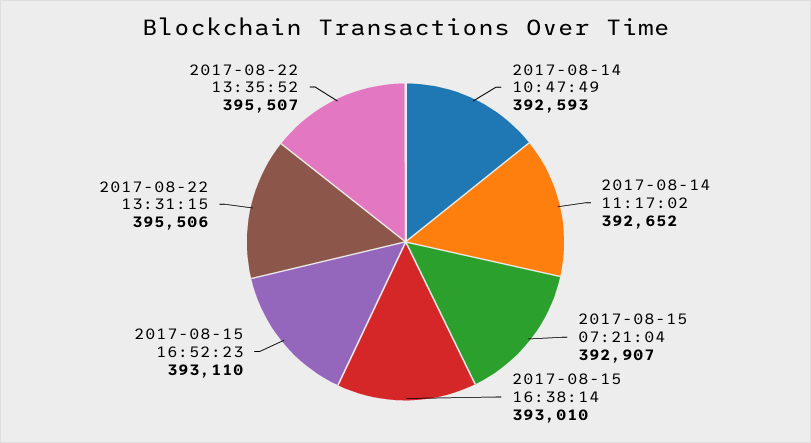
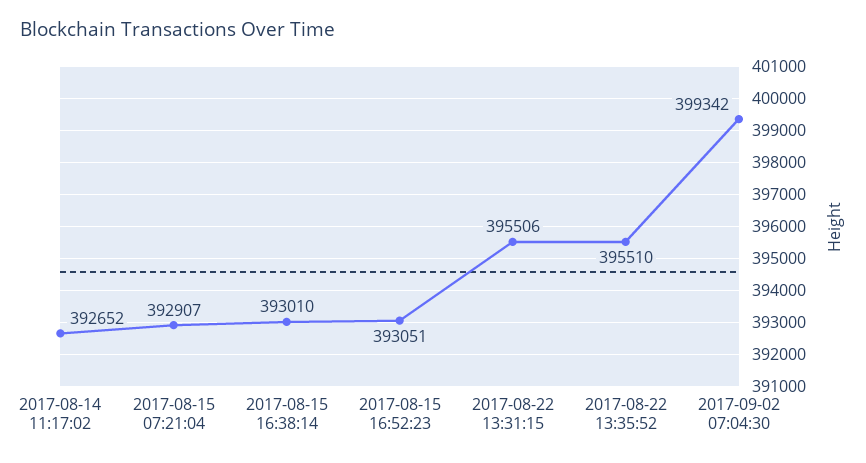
2017-08-14 10:47:49: 392593 -> none
2017-08-15 16:52:23: 393110 -> 393051
2017-08-22 13:35:52: 395507 -> 395510
2017-09-02 07:04:30: none -> 399342

